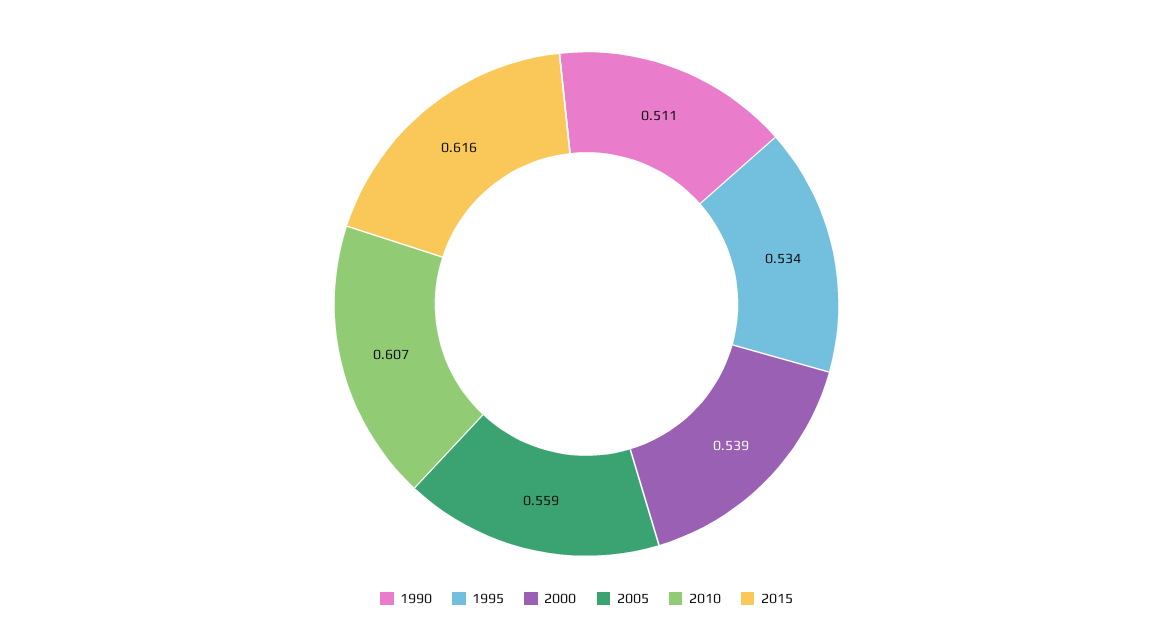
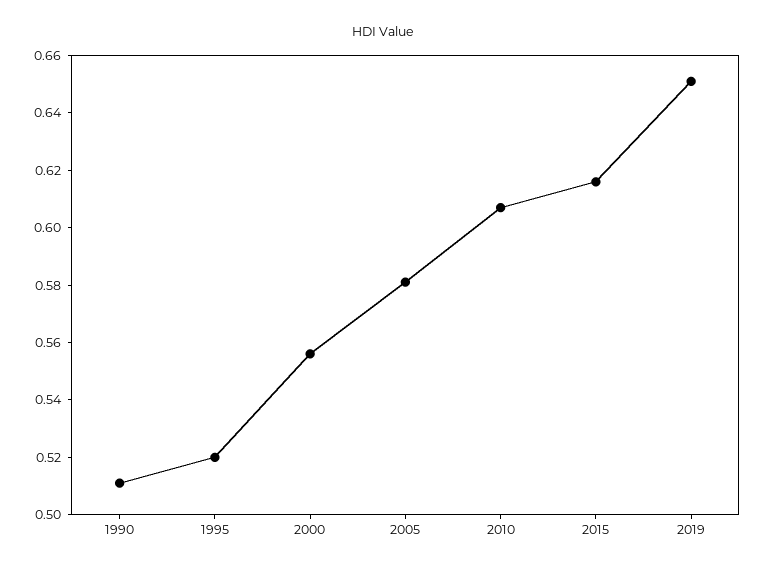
1995: 0.534 -> 0.52
2000: 0.539 -> 0.555
2005: 0.559 -> 0.58
2019: none -> 0.65

